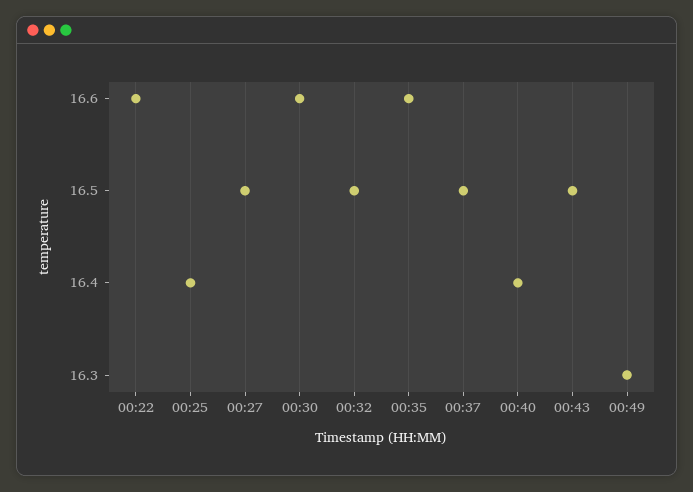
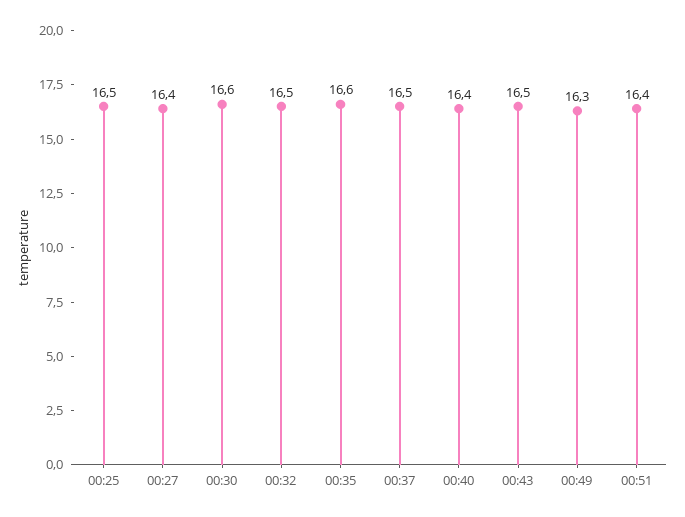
00:22: 16.6 -> none
00:25: 16.4 -> 16.5
00:27: 16.5 -> 16.4
00:51: none -> 16.4

